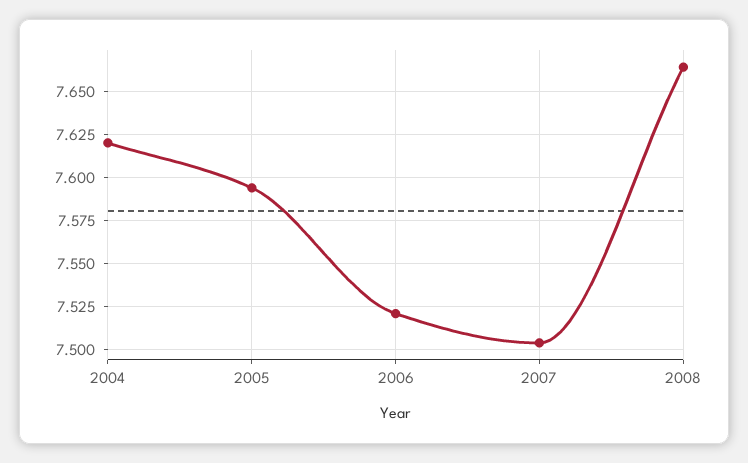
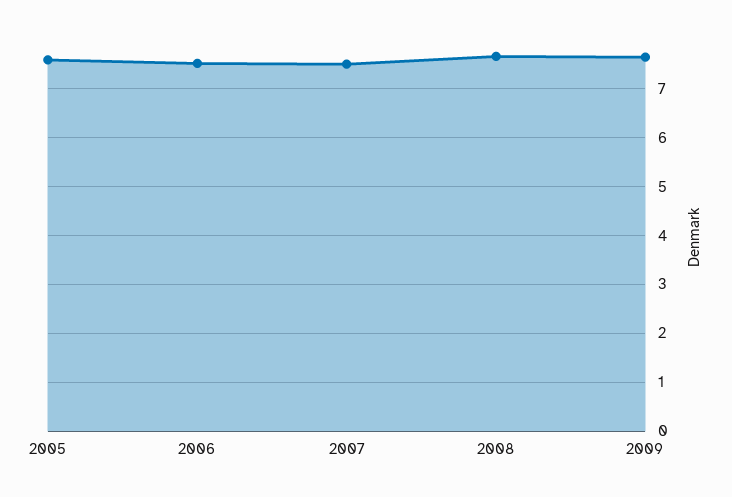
2004: 7.62 -> none
2009: none -> 7.6

